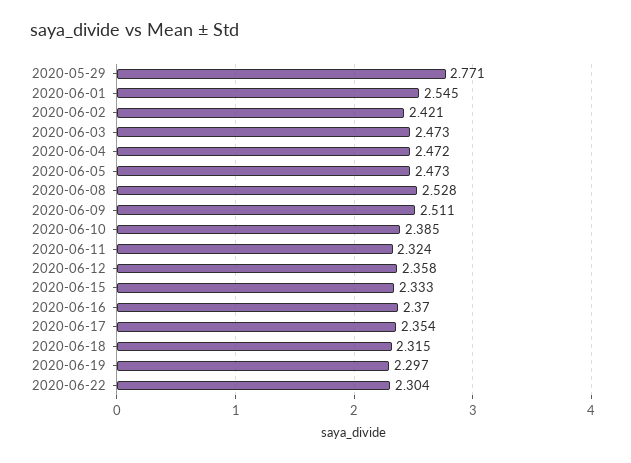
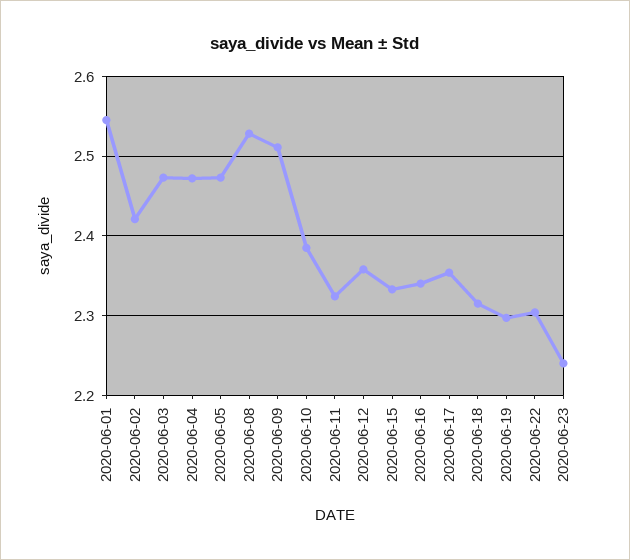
2020-05-29: 2.771 -> none
2020-06-16: 2.37 -> 2.34
2020-06-23: none -> 2.24

